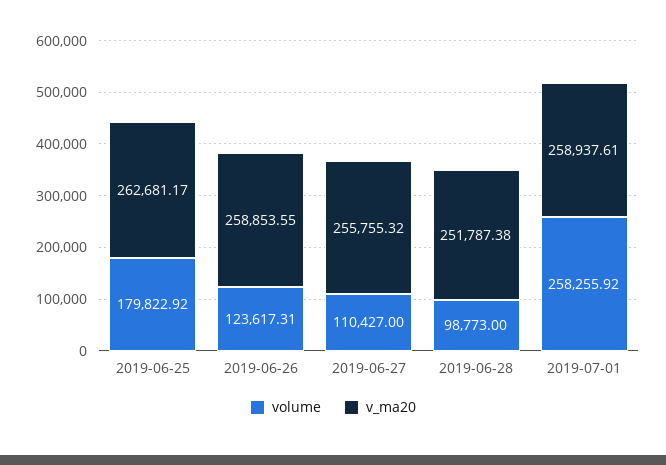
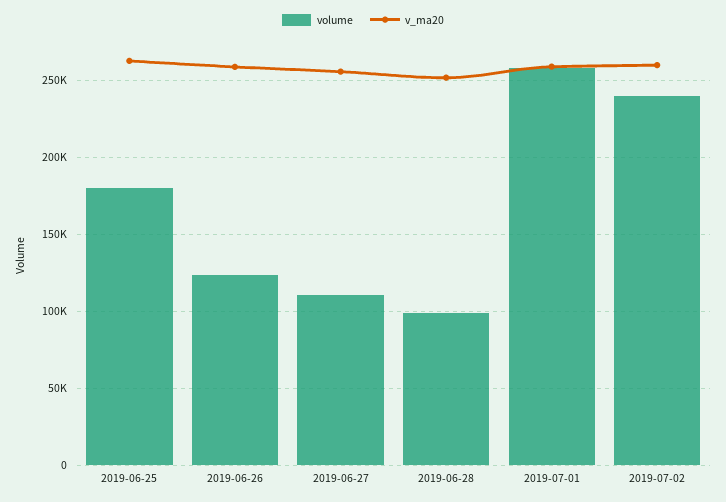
volume, 2019-07-02: none -> 240000
v_ma20, 2019-07-02: none -> 260000

